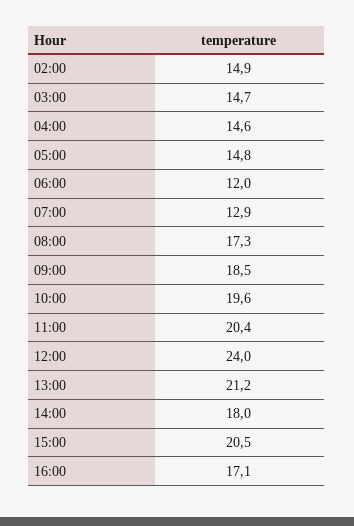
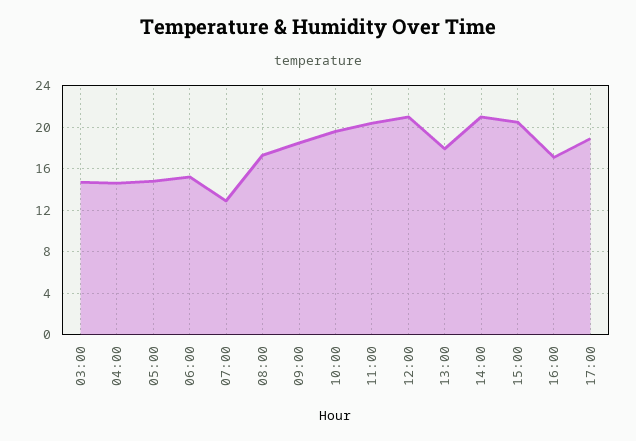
02:00: 14.9 -> none
06:00: 12 -> 15
12:00: 24 -> 21
13:00: 21.2 -> 18
14:00: 18 -> 21
17:00: none -> 19

